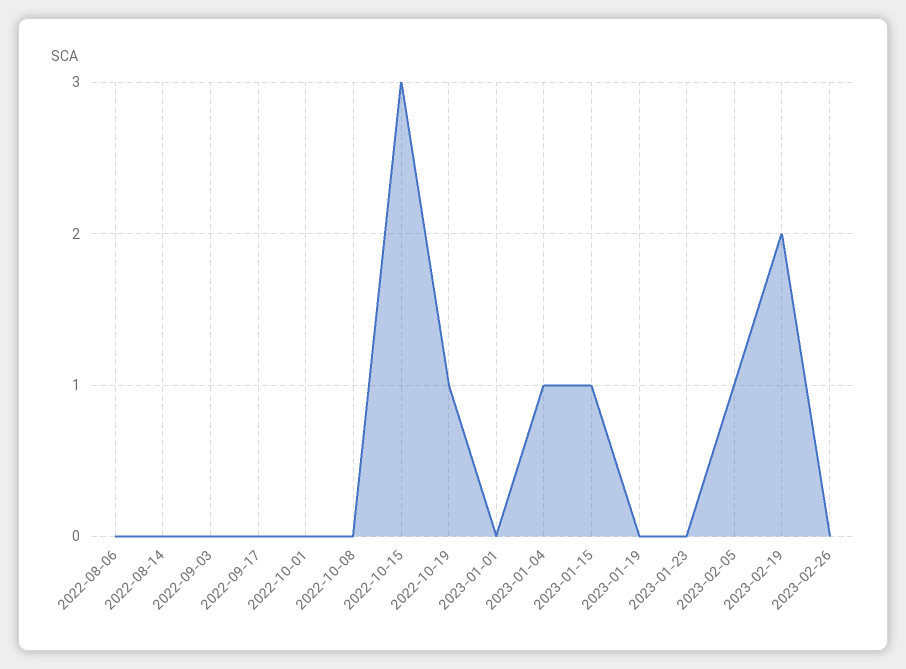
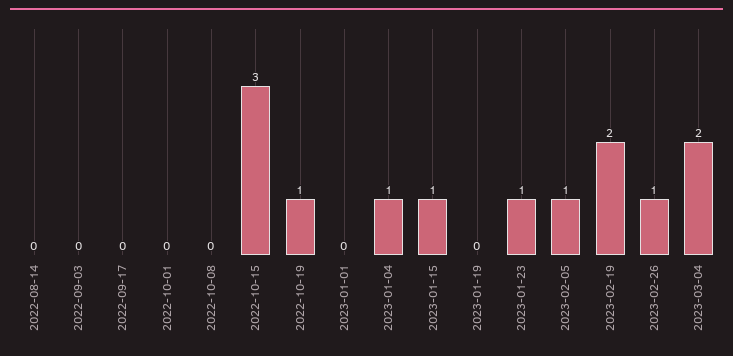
2022-08-06: 0 -> none
2023-01-23: 0 -> 1
2023-02-26: 0 -> 1
2023-03-04: none -> 2

